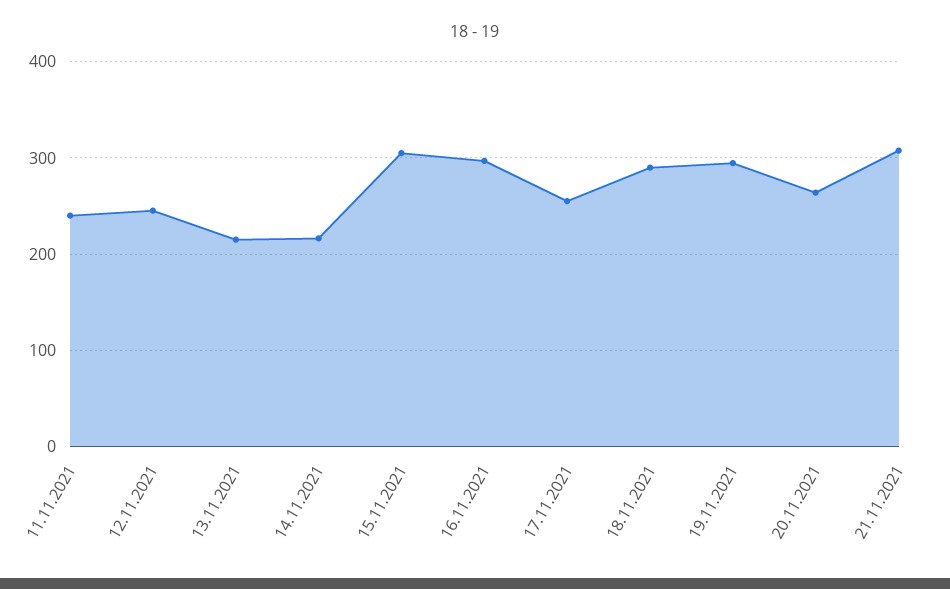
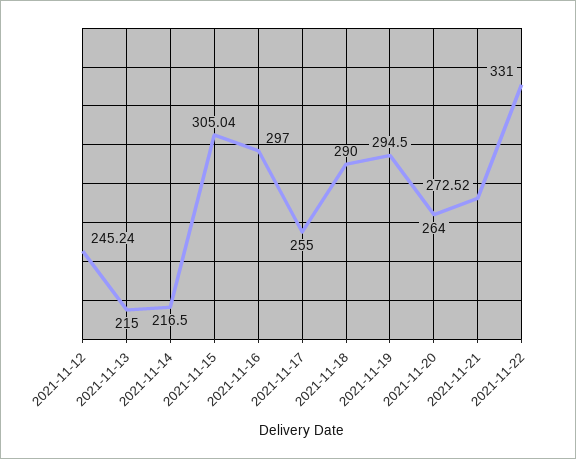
11.11.2021: 240 -> none
21.11.2021: 310 -> 272.52
2021-11-22: none -> 331

